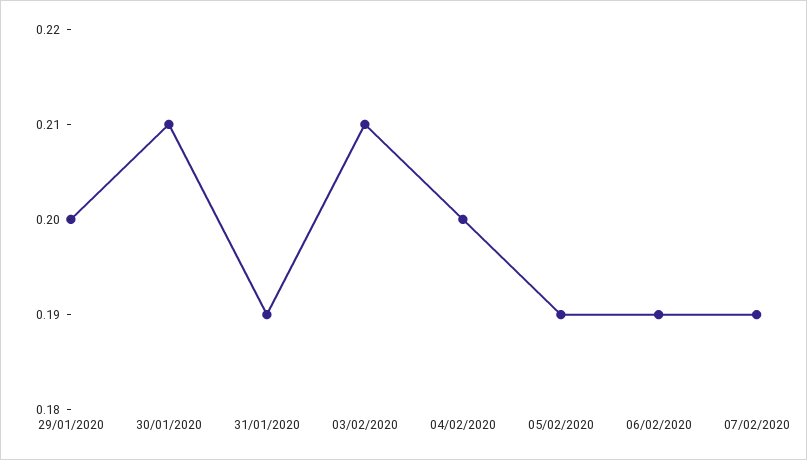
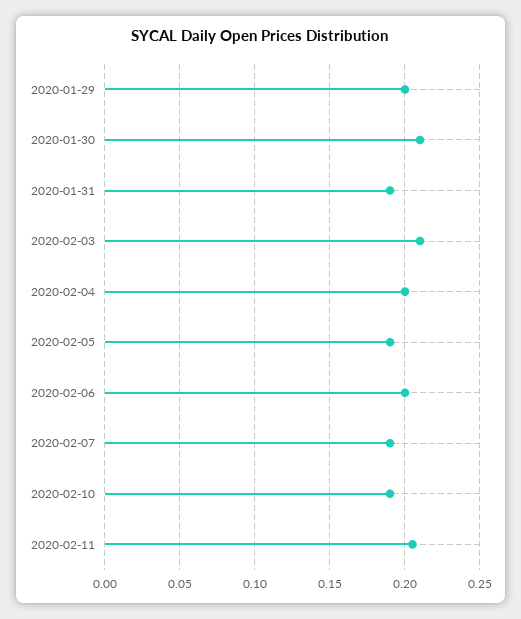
06/02/2020: 0.19 -> 0.2
2020-02-10: none -> 0.19
2020-02-11: none -> 0.205

